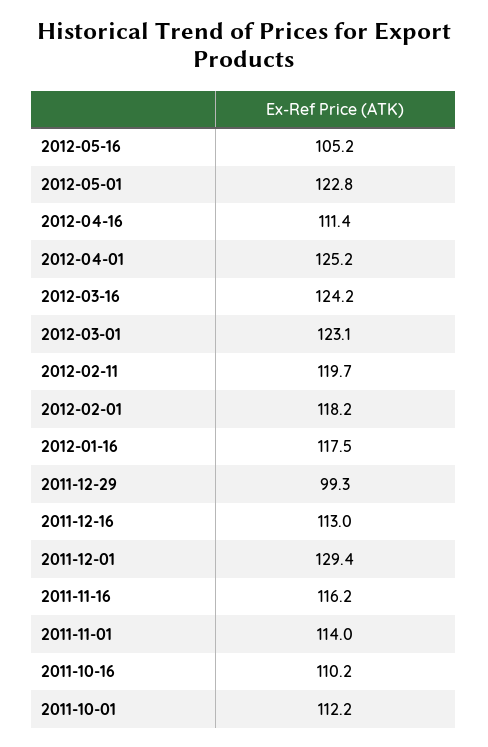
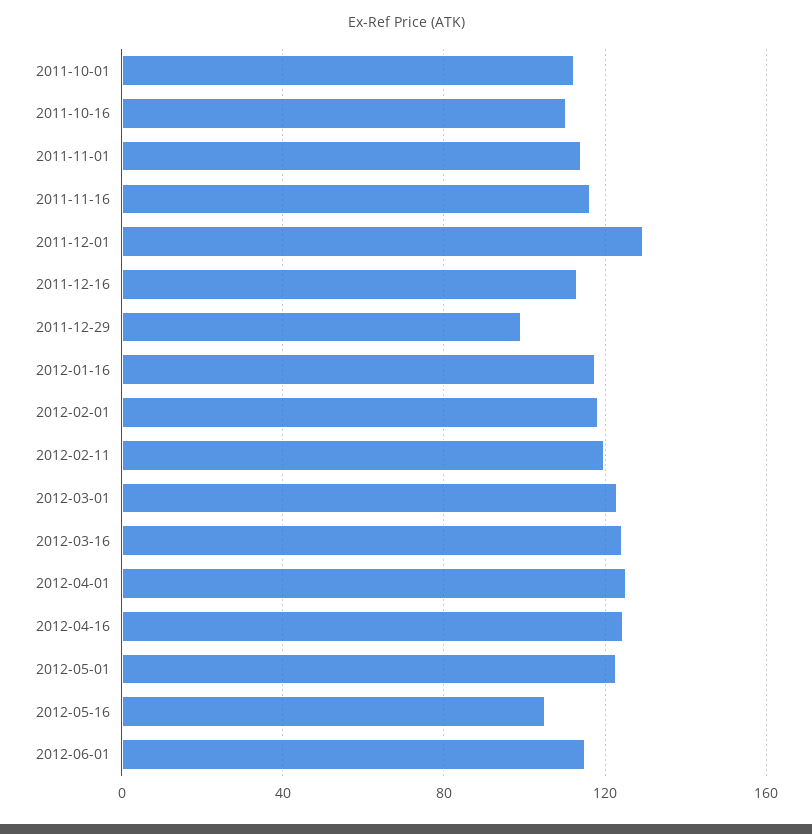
2012-04-16: 111.4 -> 125
2012-06-01: none -> 115

